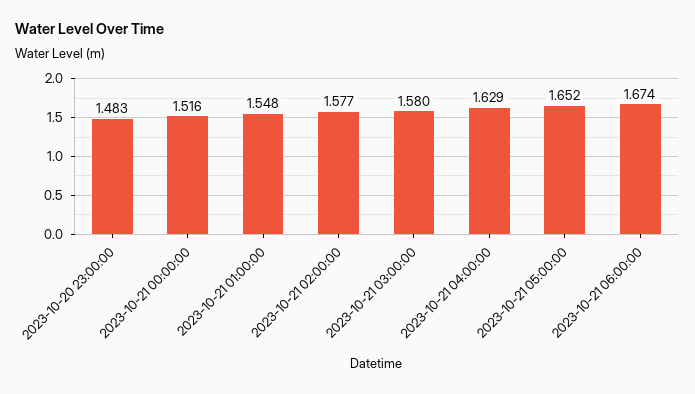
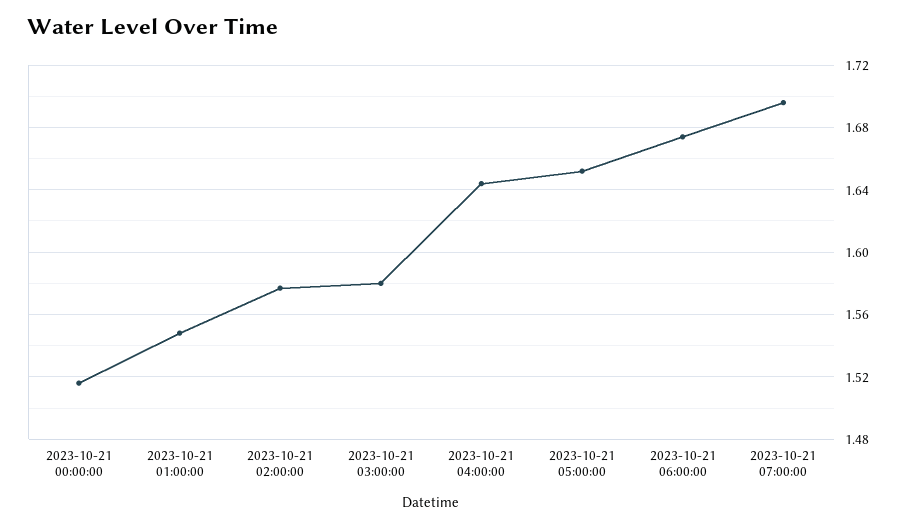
2023-10-20 23:00:00: 1.483 -> none
2023-10-21 04:00:00: 1.629 -> 1.645
2023-10-21 07:00:00: none -> 1.695

